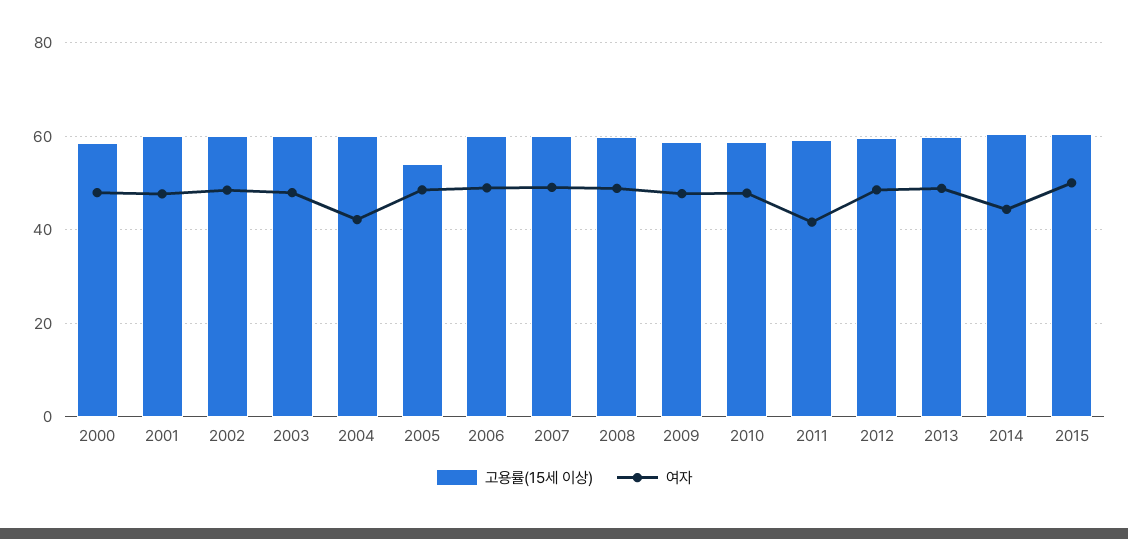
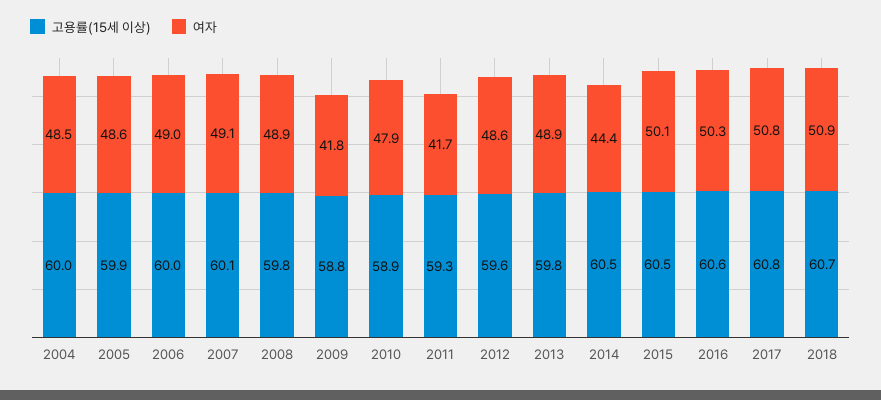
고용률(15세 이상), 2000: 58 -> none
여자, 2000: 48 -> none
고용률(15세 이상), 2001: 60 -> none
여자, 2001: 48 -> none
고용률(15세 이상), 2002: 60 -> none
여자, 2002: 48 -> none
고용률(15세 이상), 2003: 60 -> none
여자, 2003: 48 -> none
여자, 2004: 42 -> 48.5
고용률(15세 이상), 2005: 54 -> 59.9
여자, 2009: 48 -> 41.8
고용률(15세 이상), 2016: none -> 60.6
여자, 2016: none -> 50.3
고용률(15세 이상), 2017: none -> 60.8
여자, 2017: none -> 50.8
고용률(15세 이상), 2018: none -> 60.7
여자, 2018: none -> 50.9

